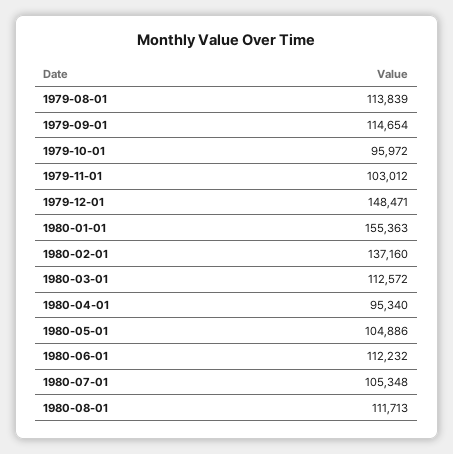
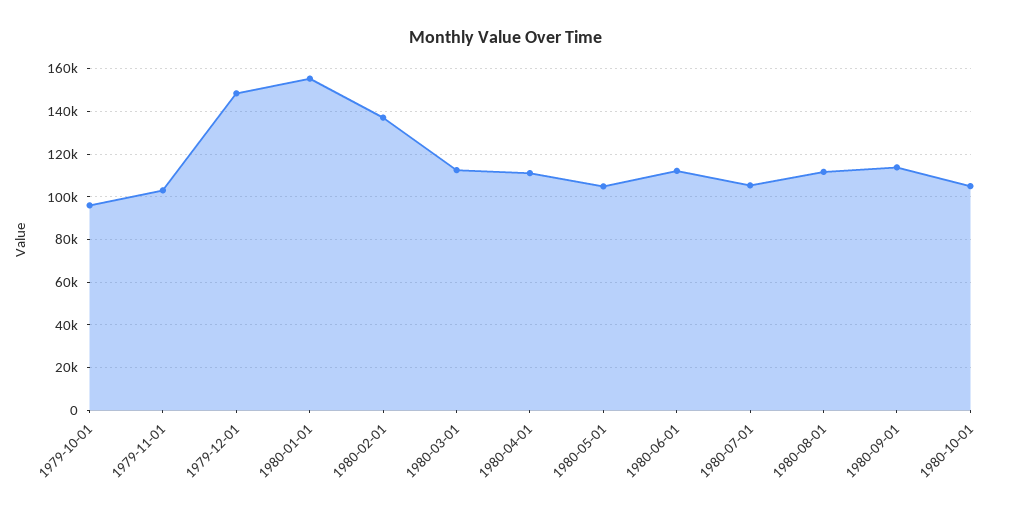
1979-08-01: 113839 -> none
1979-09-01: 114654 -> none
1980-04-01: 95340 -> 110000
1980-09-01: none -> 115000
1980-10-01: none -> 105000

